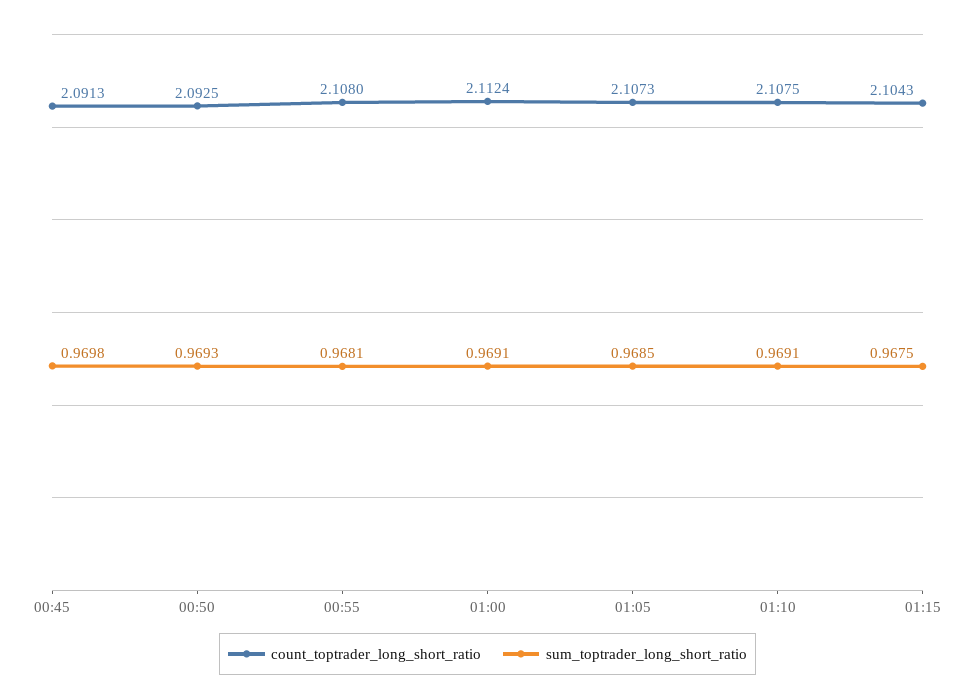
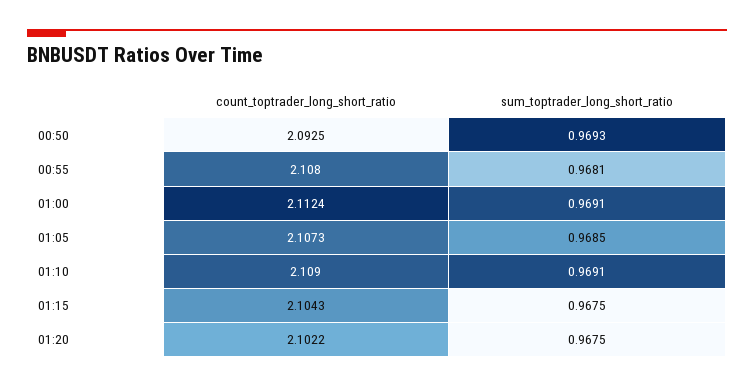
count_toptrader_long_short_ratio, 00:45: 2.0913 -> none
sum_toptrader_long_short_ratio, 00:45: 0.9698 -> none
count_toptrader_long_short_ratio, 01:10: 2.1075 -> 2.109
count_toptrader_long_short_ratio, 01:20: none -> 2.1022
sum_toptrader_long_short_ratio, 01:20: none -> 0.9675

